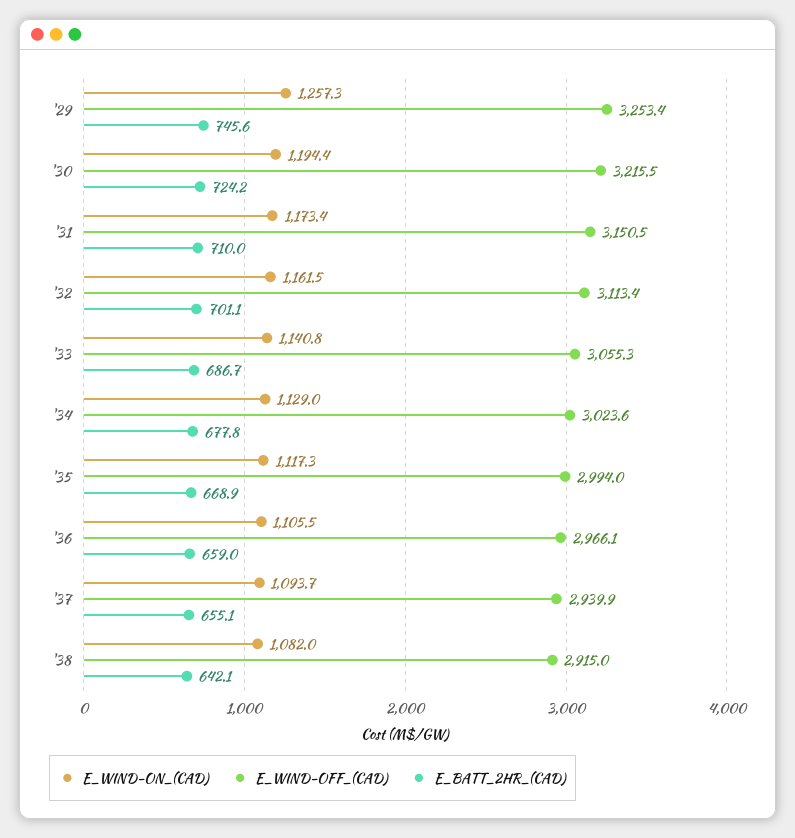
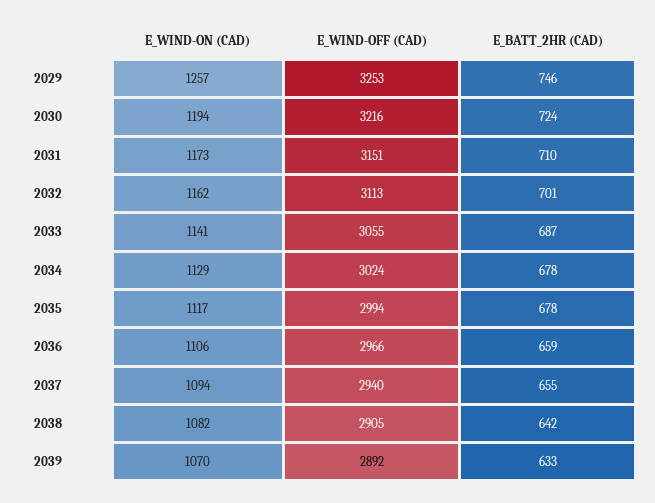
E_BATT_2HR_(CAD), '35: 668.9 -> 678
E_WIND-OFF_(CAD), '38: 2915 -> 2905
E_WIND-ON_(CAD), 2039: none -> 1070
E_WIND-OFF_(CAD), 2039: none -> 2892
E_BATT_2HR_(CAD), 2039: none -> 633

